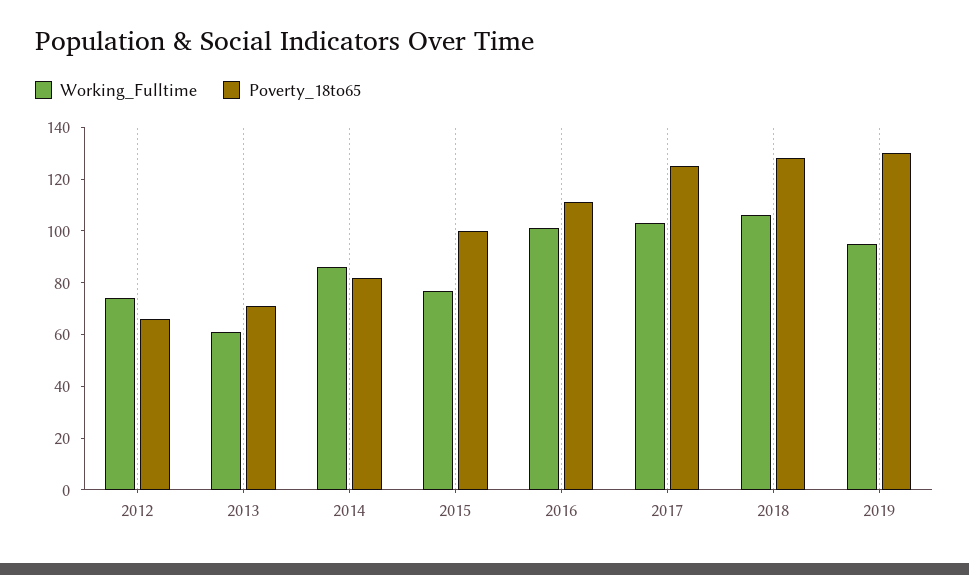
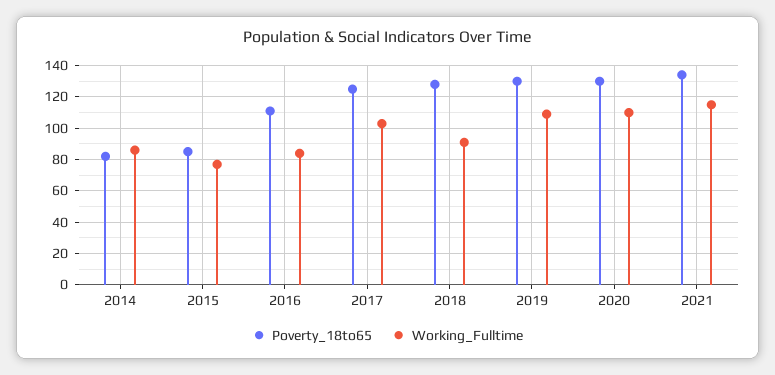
Working_Fulltime, 2012: 75 -> none
Poverty_18to65, 2012: 65 -> none
Working_Fulltime, 2013: 60 -> none
Poverty_18to65, 2013: 70 -> none
Poverty_18to65, 2015: 100 -> 85
Working_Fulltime, 2016: 100 -> 85
Working_Fulltime, 2018: 105 -> 90
Working_Fulltime, 2019: 95 -> 110
Poverty_18to65, 2020: none -> 130
Working_Fulltime, 2020: none -> 110
Poverty_18to65, 2021: none -> 135
Working_Fulltime, 2021: none -> 115

